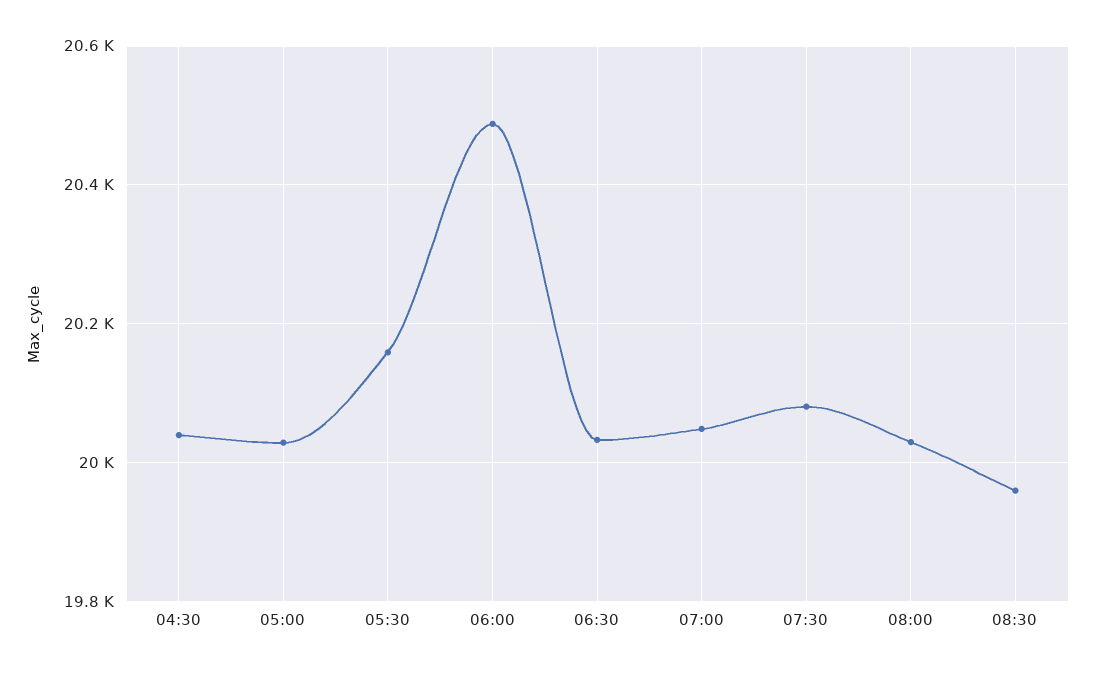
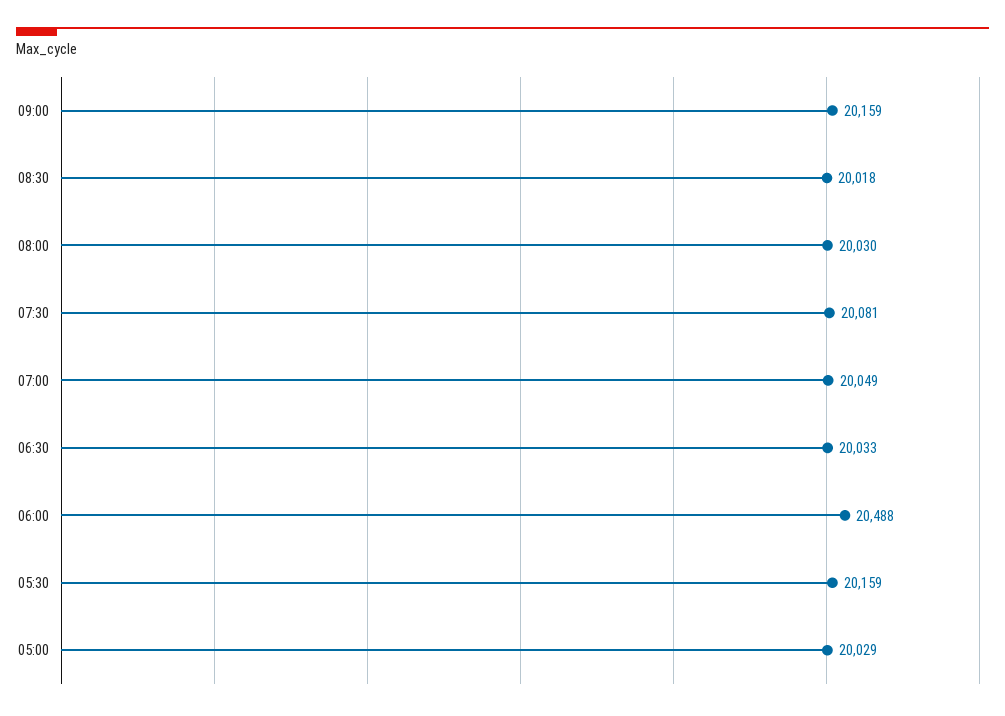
04:30: 20040 -> none
08:30: 19960 -> 20018
09:00: none -> 20159

